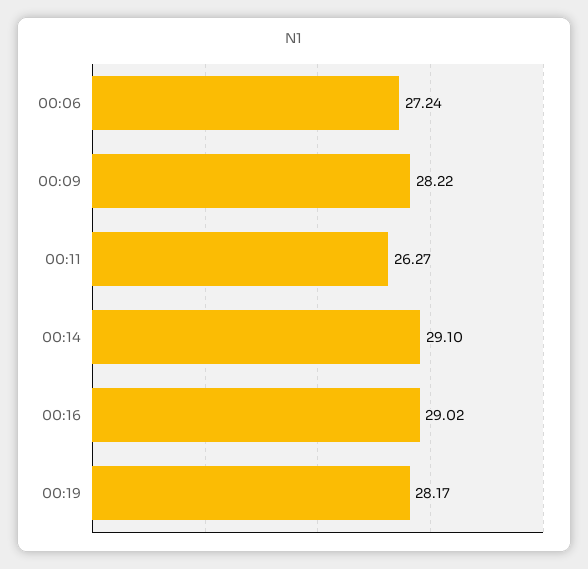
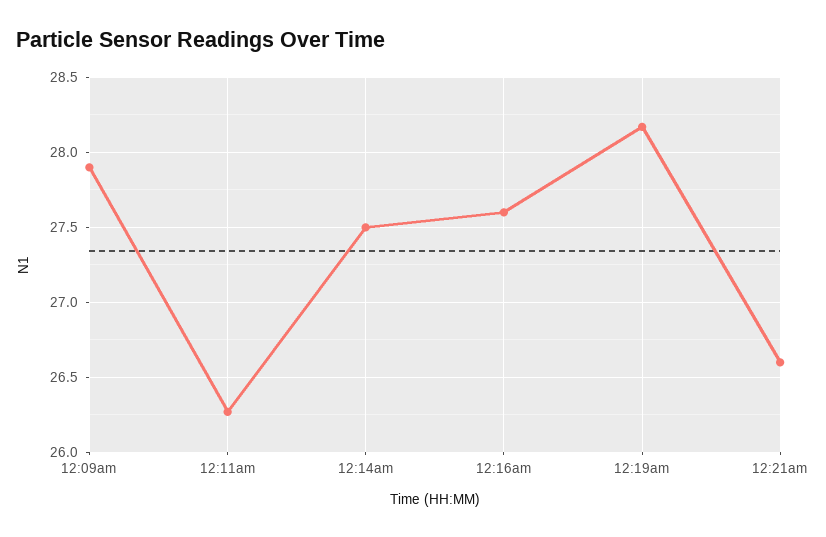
00:06: 27.24 -> none
00:09: 28.22 -> 27.9
00:14: 29.1 -> 27.5
00:16: 29.02 -> 27.6
12:21am: none -> 26.6

